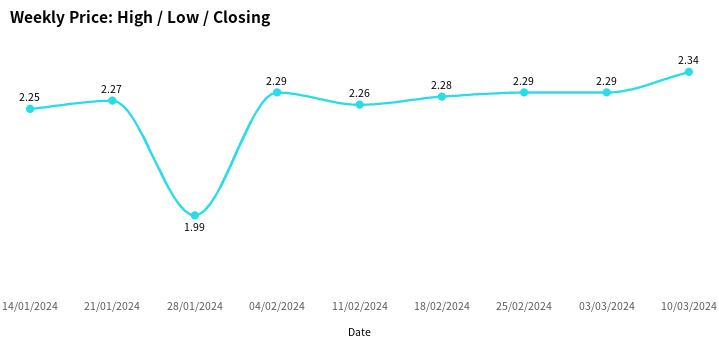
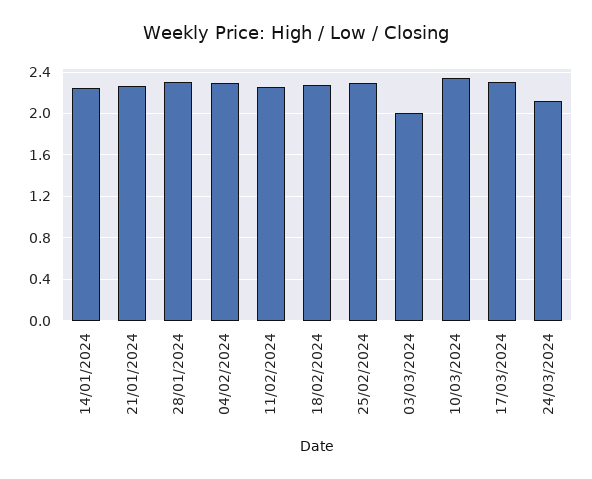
28/01/2024: 1.99 -> 2.3
03/03/2024: 2.29 -> 2
17/03/2024: none -> 2.3
24/03/2024: none -> 2.1

